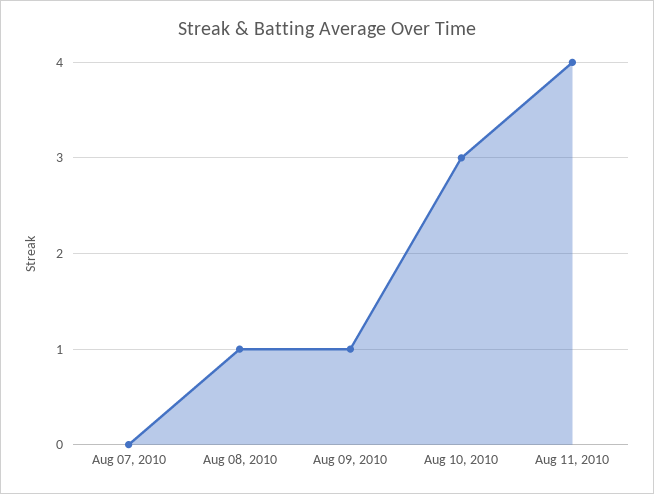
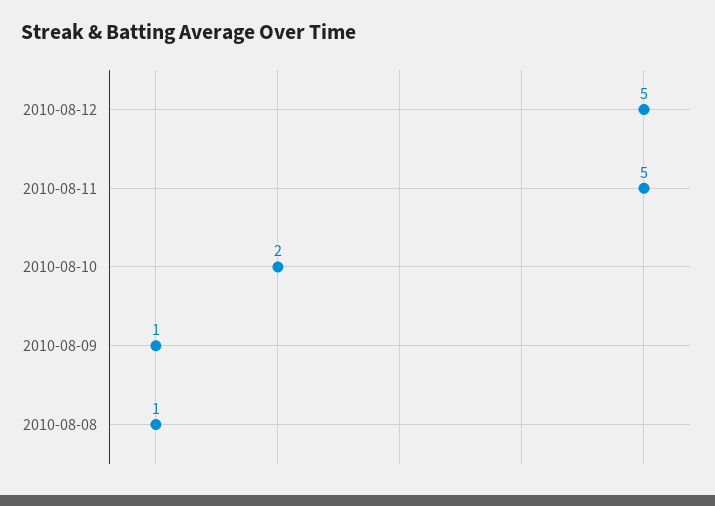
Aug 07, 2010: 0 -> none
Aug 10, 2010: 3 -> 2
Aug 11, 2010: 4 -> 5
2010-08-12: none -> 5

